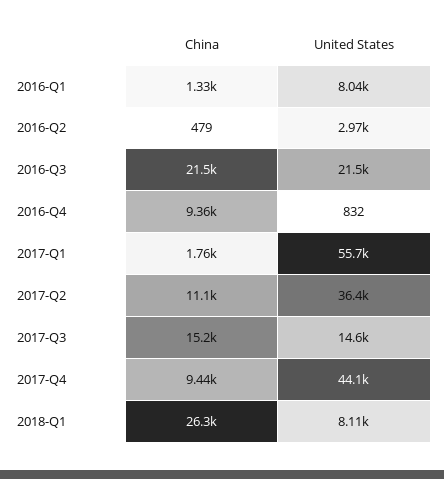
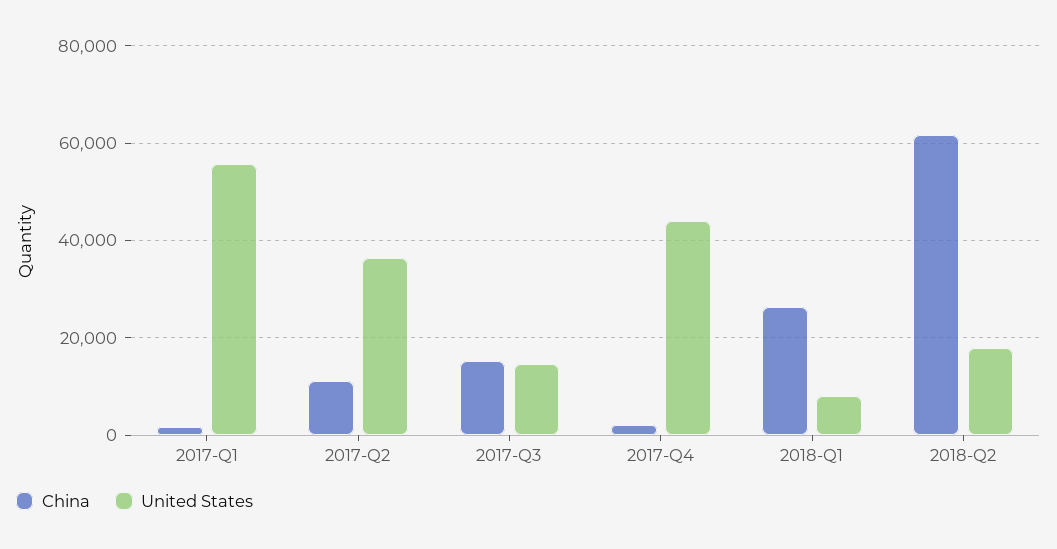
China, 2016-Q1: 1330 -> none
United States, 2016-Q1: 8040 -> none
China, 2016-Q2: 479 -> none
United States, 2016-Q2: 2970 -> none
China, 2016-Q3: 21500 -> none
United States, 2016-Q3: 21500 -> none
China, 2016-Q4: 9360 -> none
United States, 2016-Q4: 832 -> none
China, 2017-Q4: 9440 -> 2000
China, 2018-Q2: none -> 62000
United States, 2018-Q2: none -> 18000

